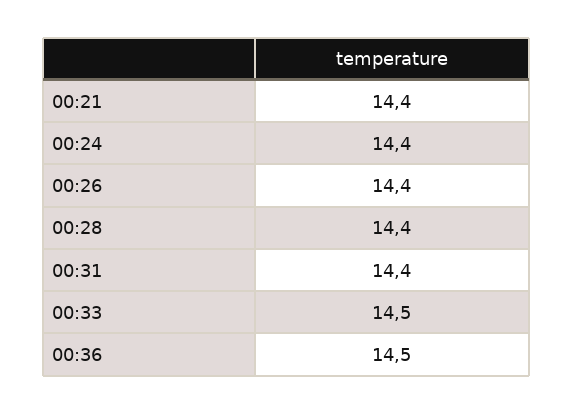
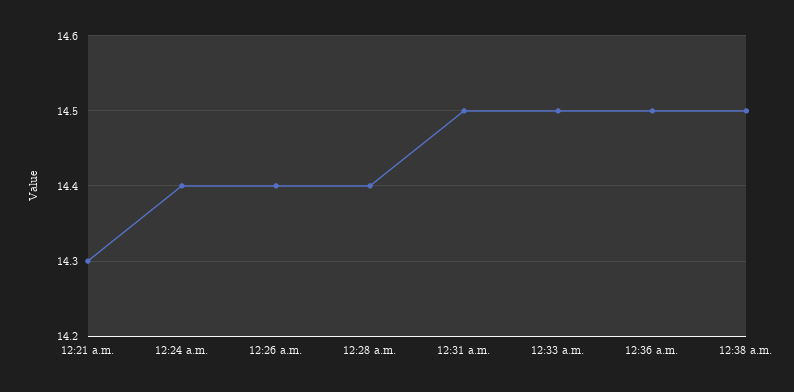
00:21: 14.4 -> 14.3
00:31: 14.4 -> 14.5
12:38 a.m.: none -> 14.5

